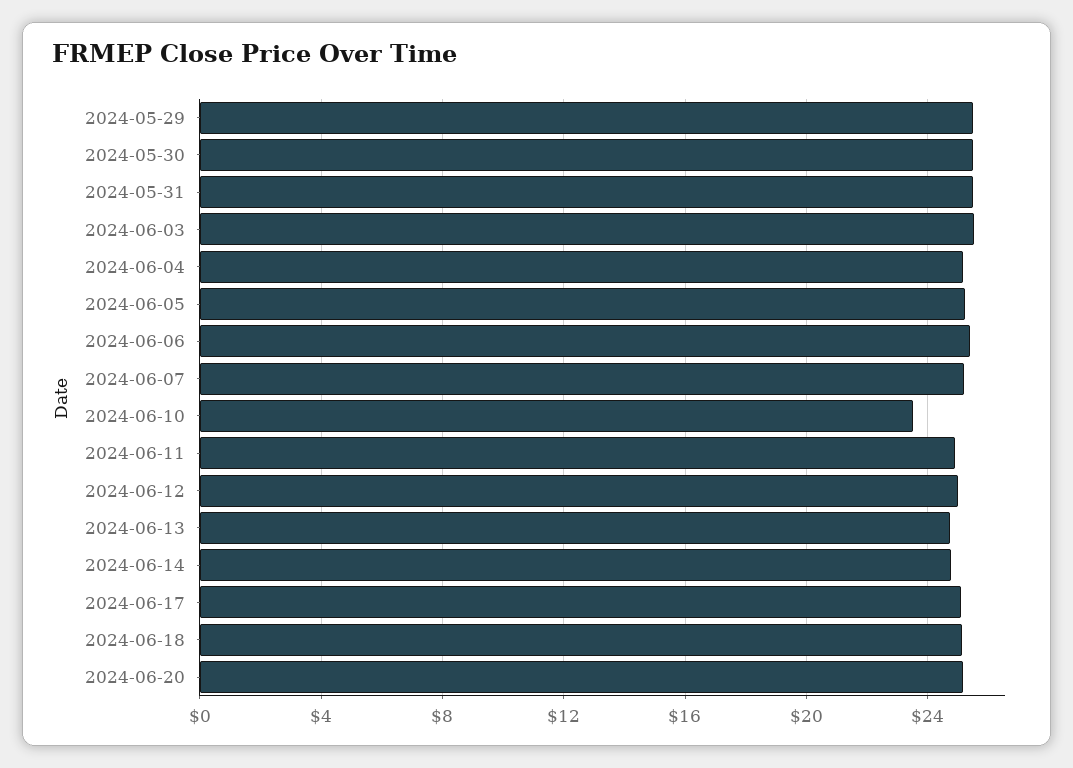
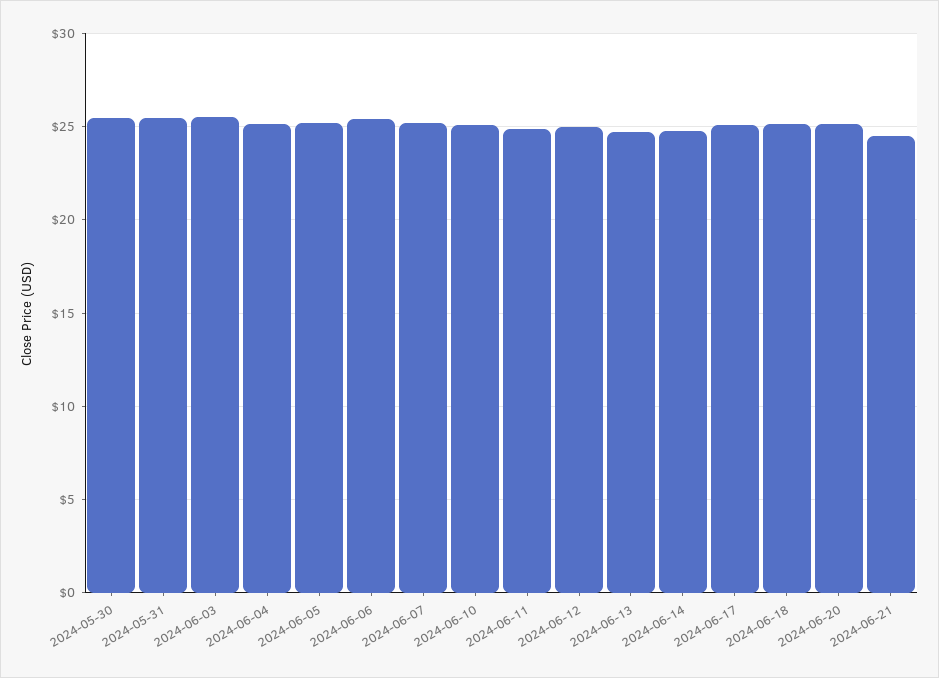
2024-05-29: 25.5 -> none
2024-06-10: 23.5 -> 25
2024-06-21: none -> 24.5

